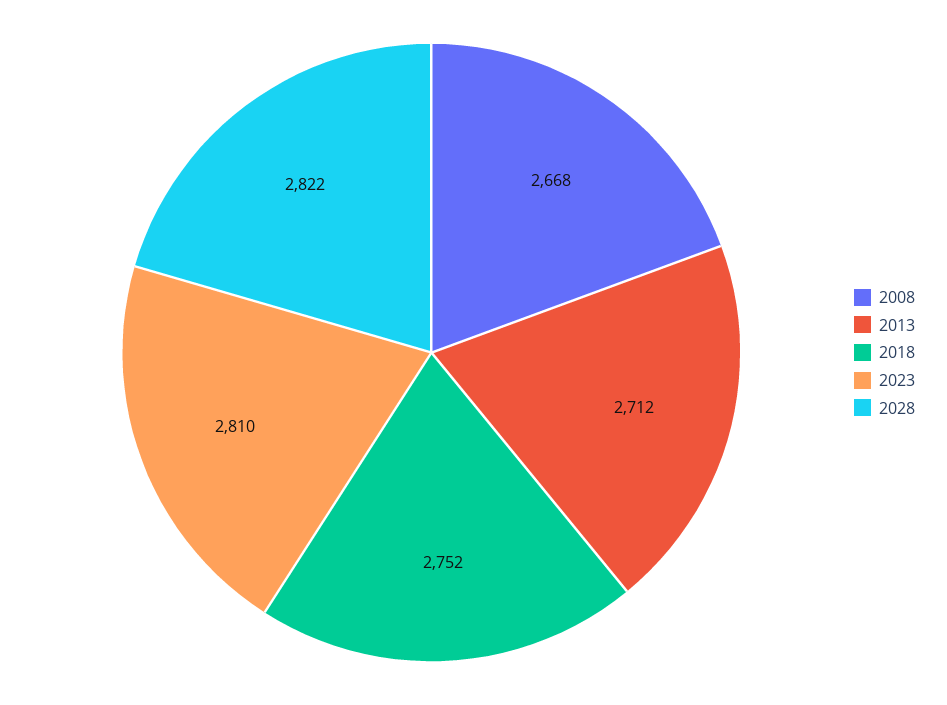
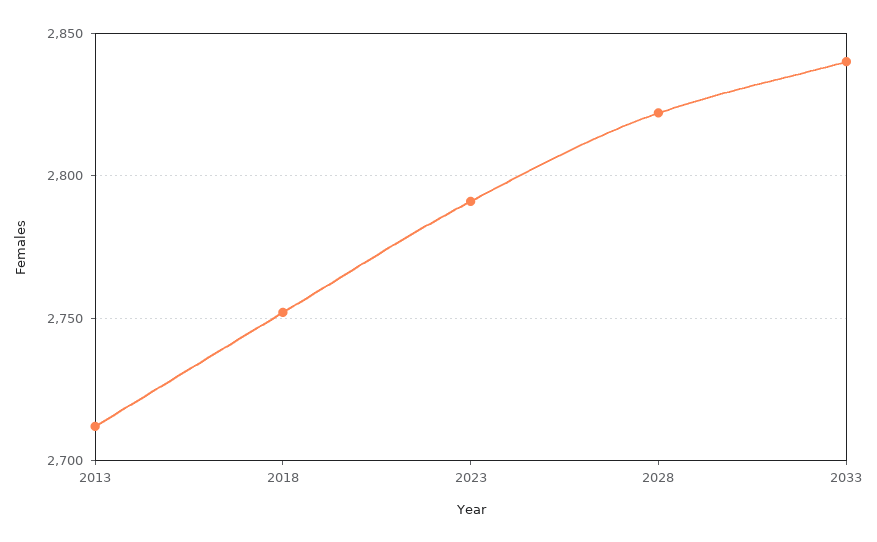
2008: 2668 -> none
2023: 2810 -> 2790
2033: none -> 2840

